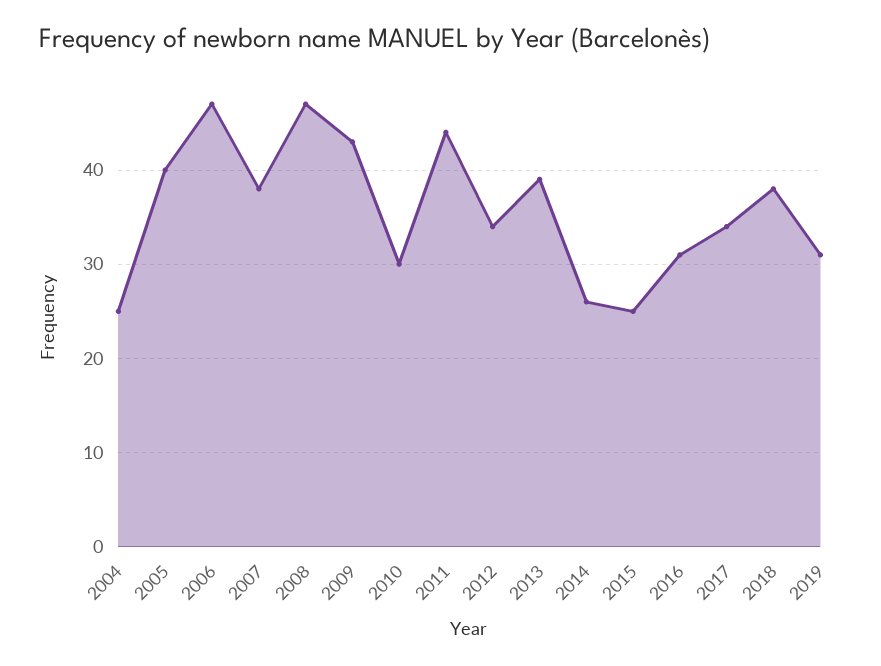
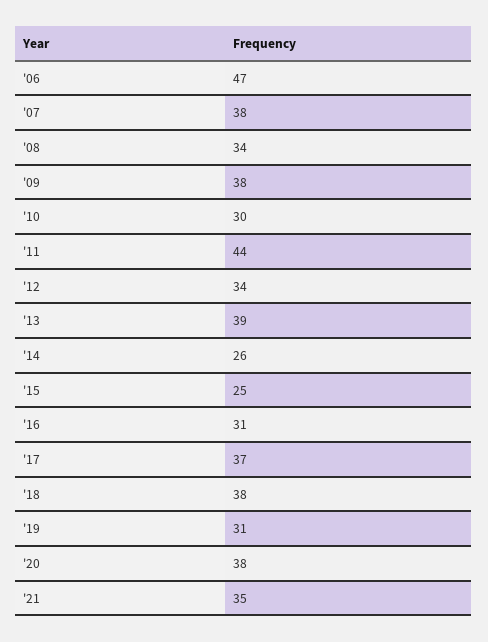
2004: 25 -> none
2005: 40 -> none
2008: 47 -> 34
2009: 43 -> 38
2017: 34 -> 37
'20: none -> 38
'21: none -> 35

